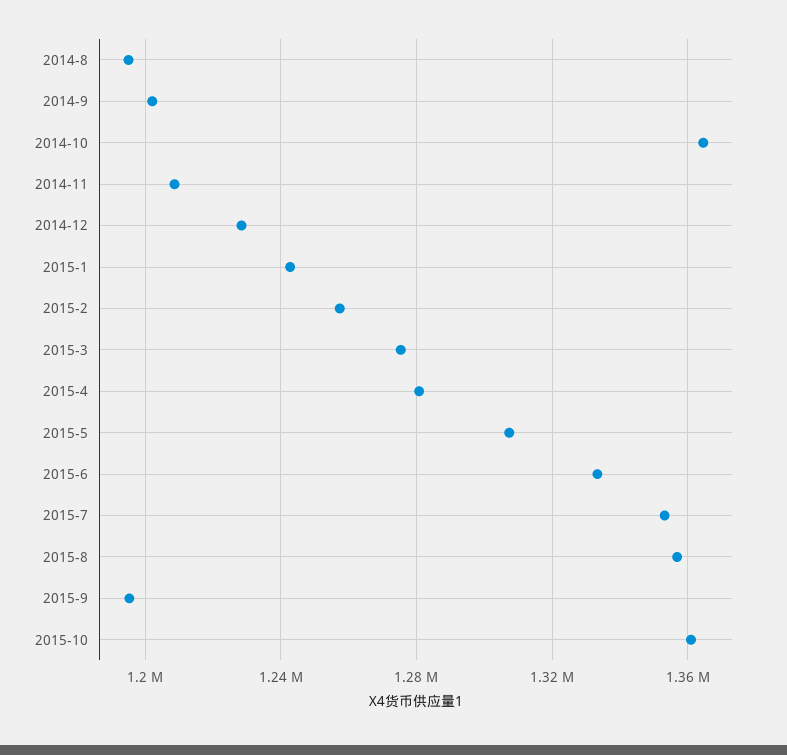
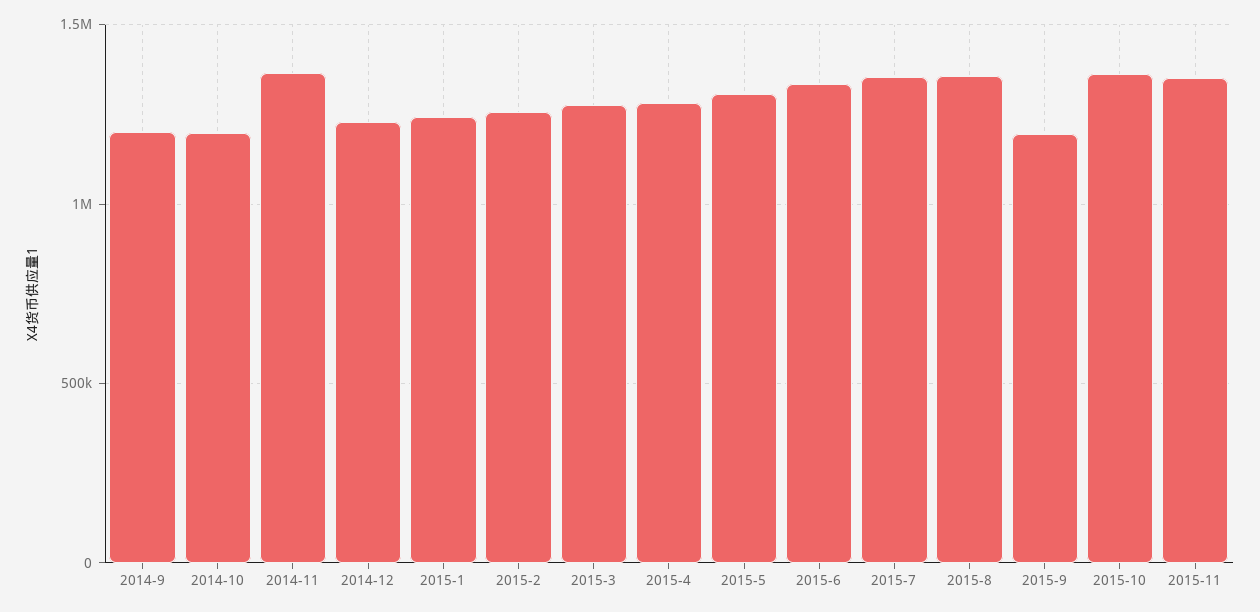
2014-8: 1195000 -> none
2014-10: 1365000 -> 1200000
2014-11: 1210000 -> 1350000
2015-11: none -> 1350000

